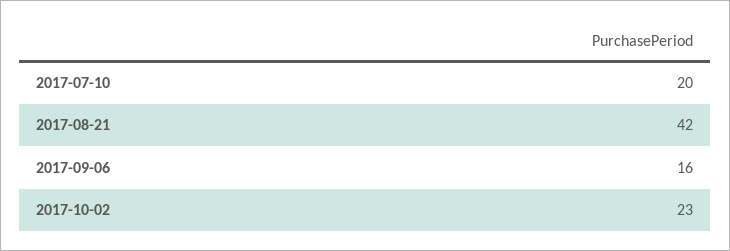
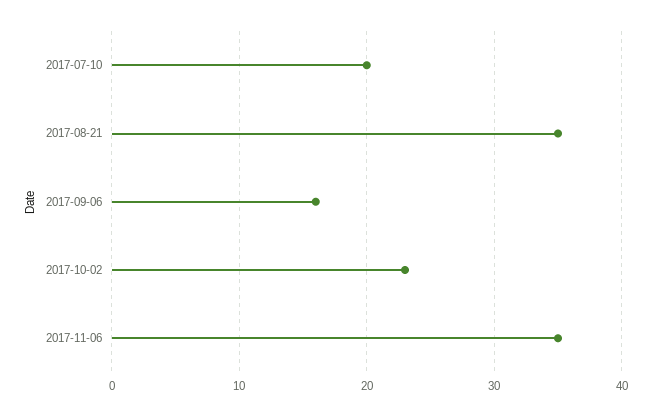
2017-08-21: 42 -> 35
2017-11-06: none -> 35

